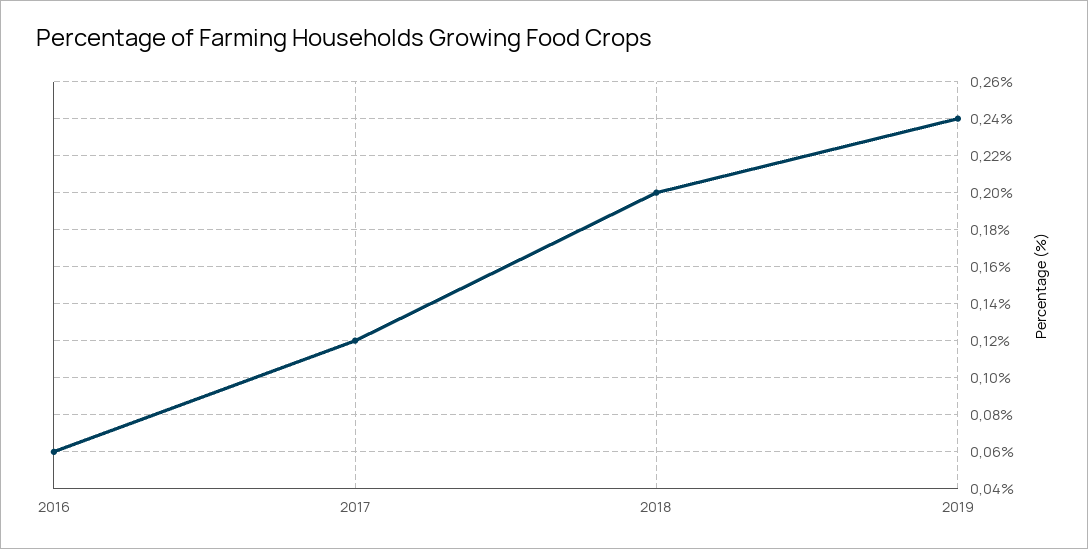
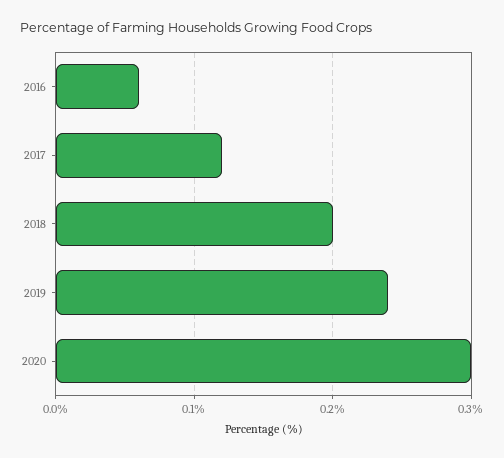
2020: none -> 0.3

